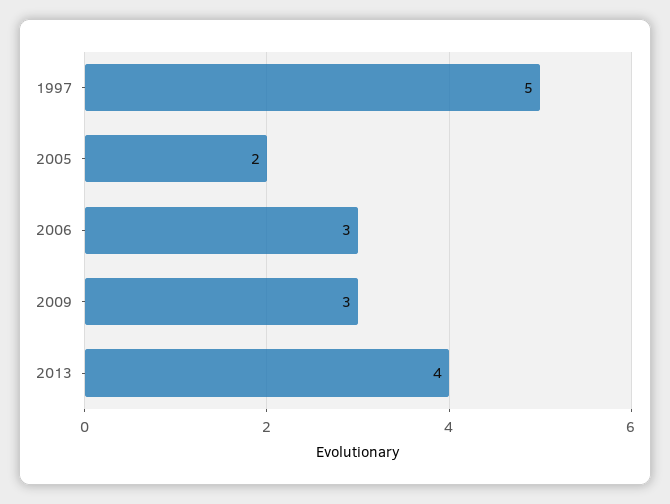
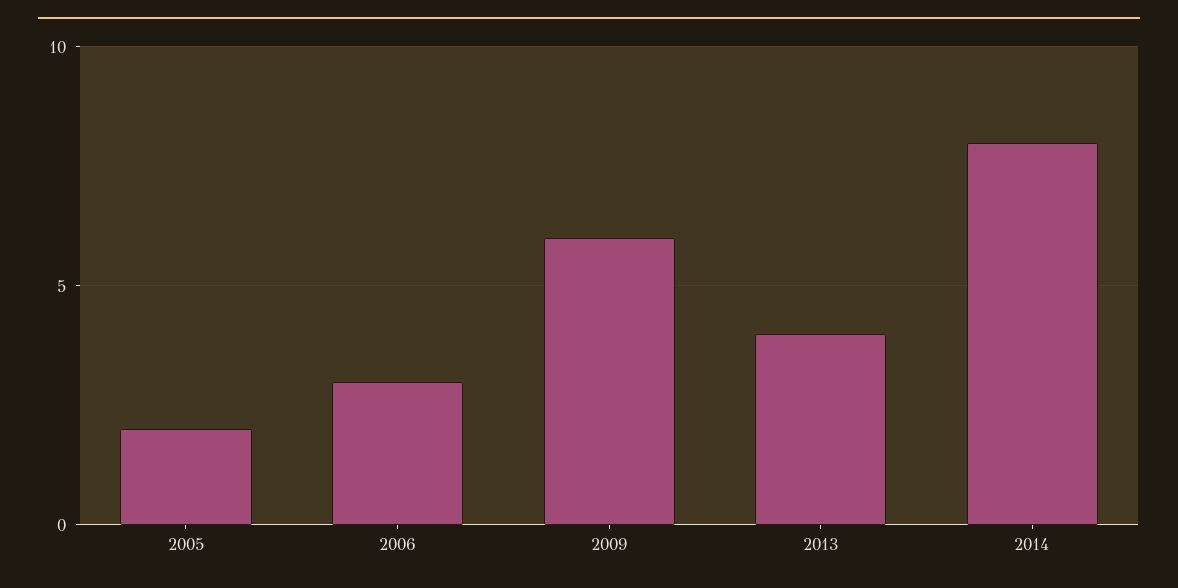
1997: 5 -> none
2009: 3 -> 6
2014: none -> 8

